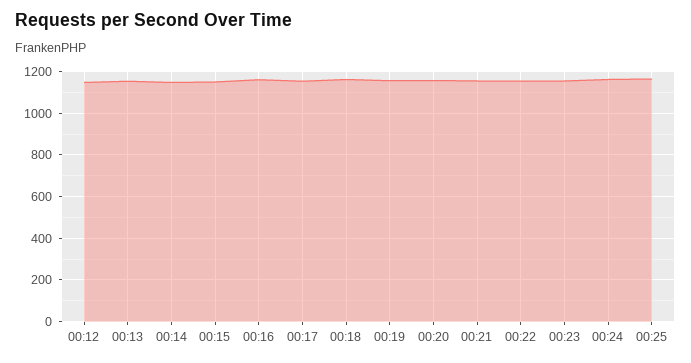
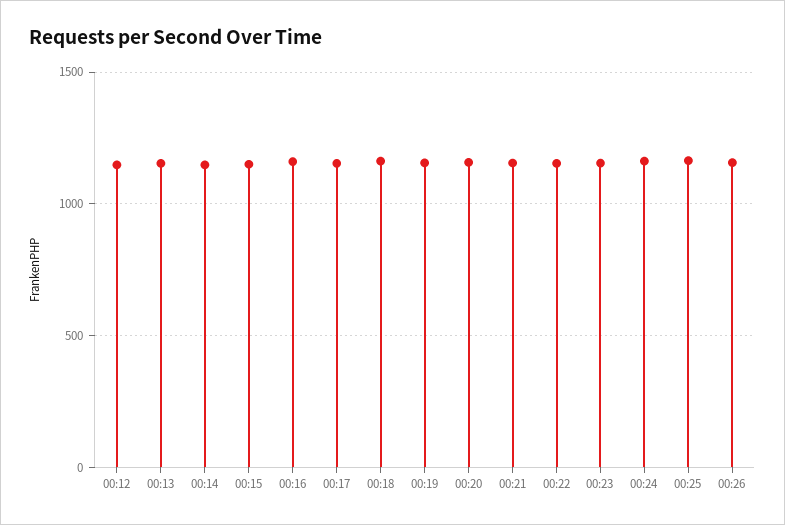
00:26: none -> 1150

